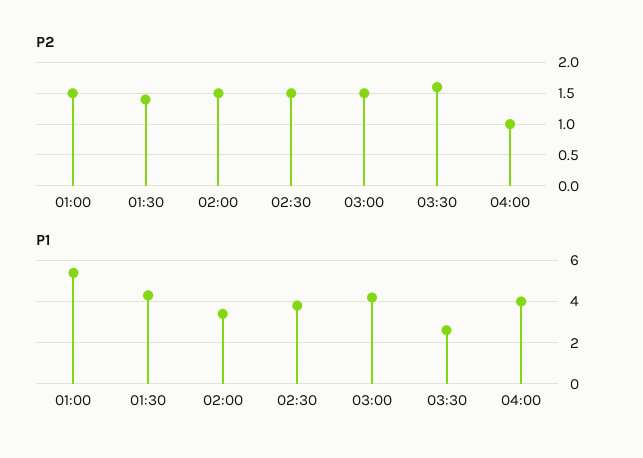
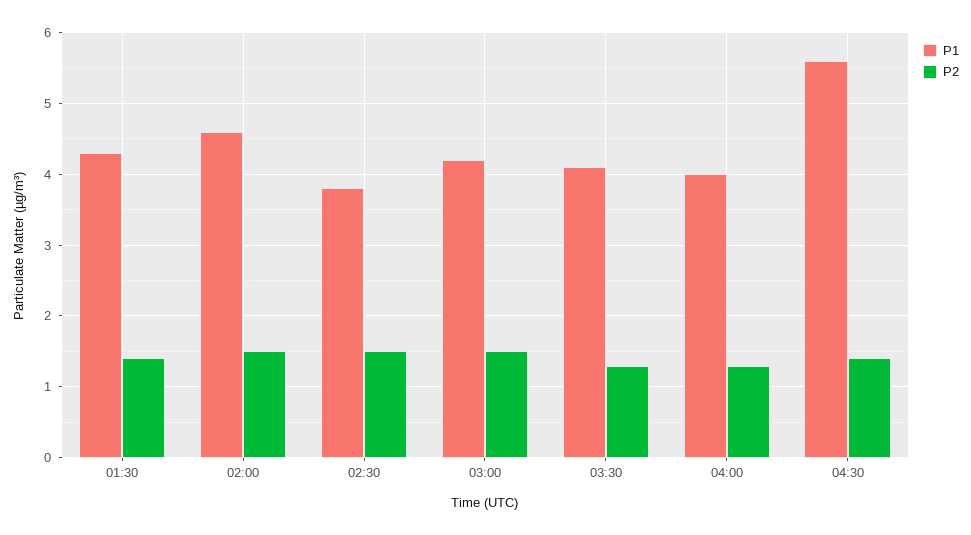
P2, 01:00: 1.5 -> none
P2, 03:30: 1.6 -> 1.3
P2, 04:00: 1 -> 1.3
P1, 01:00: 5.5 -> none
P1, 02:00: 3.5 -> 4.6
P1, 03:30: 2.5 -> 4.1
P1, 04:30: none -> 5.6
P2, 04:30: none -> 1.4

